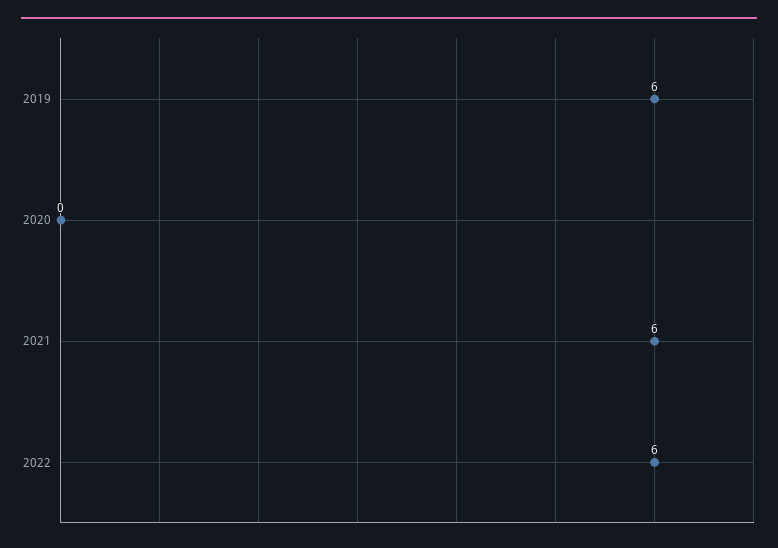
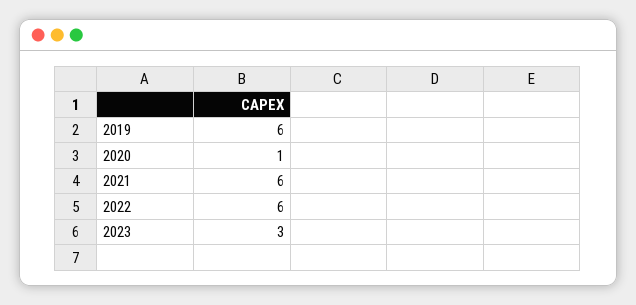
2020: 0 -> 1
2023: none -> 3

